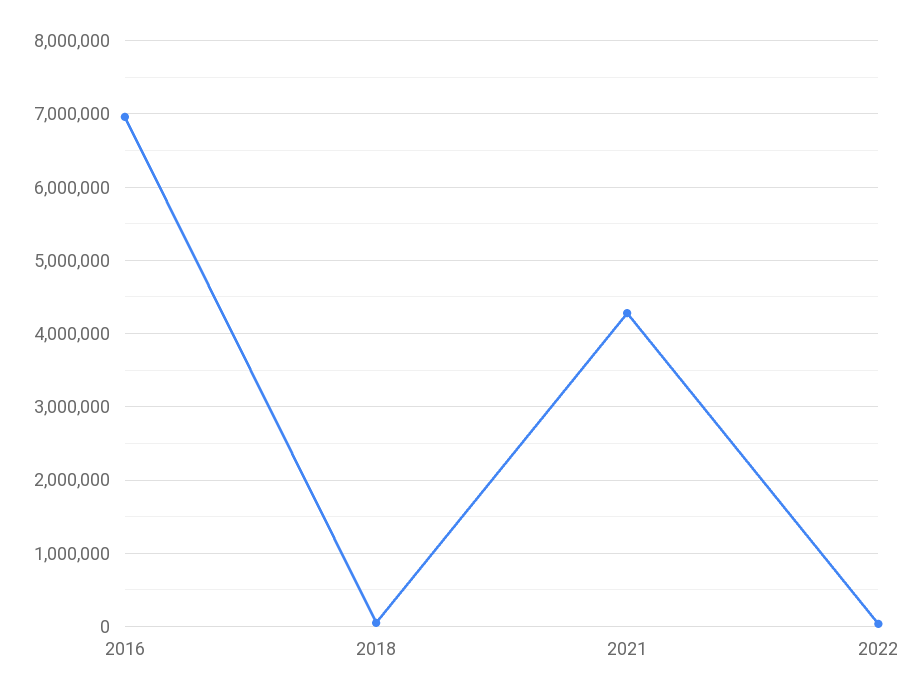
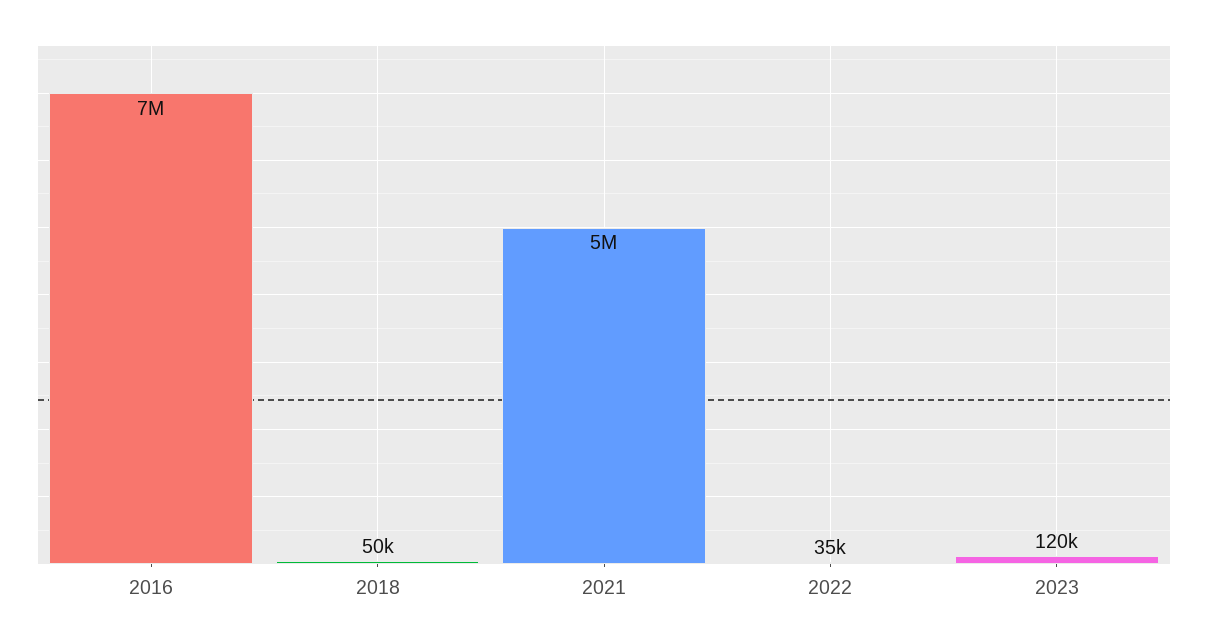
2021: 4300000 -> 5000000
2023: none -> 120000

